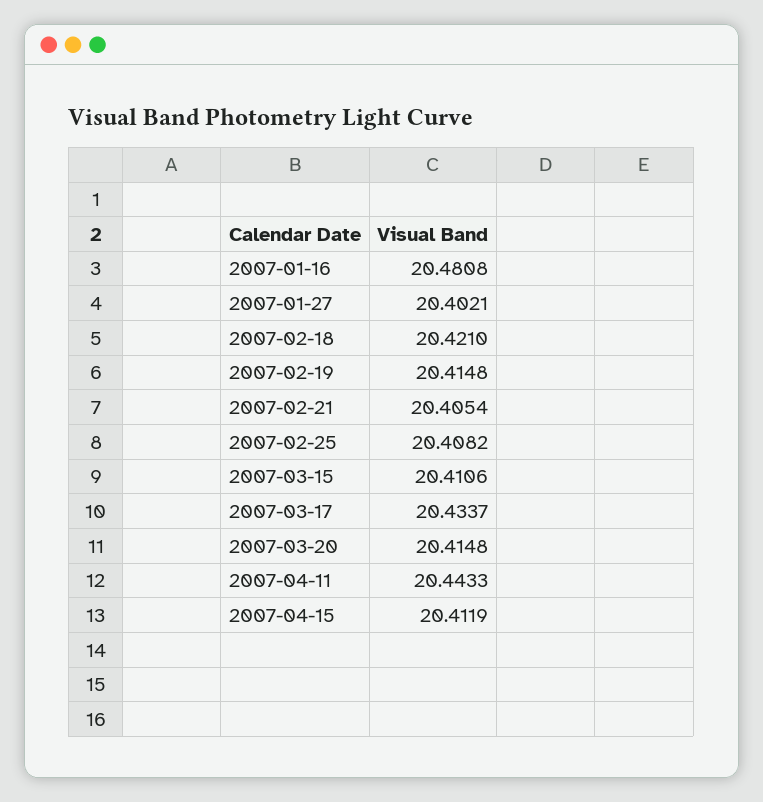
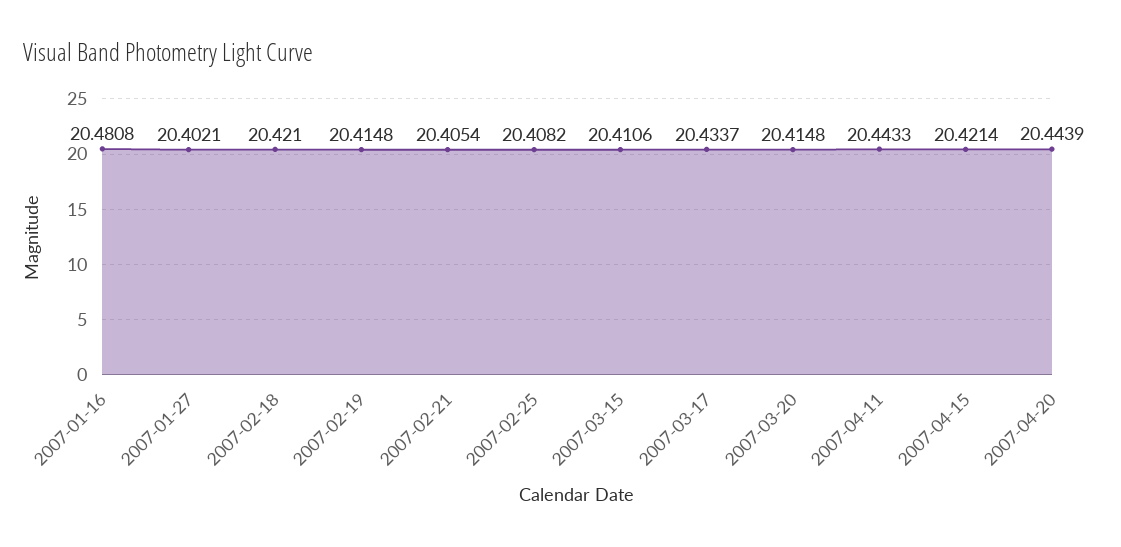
2007-04-15: 20.4119 -> 20.4214
2007-04-20: none -> 20.4439

